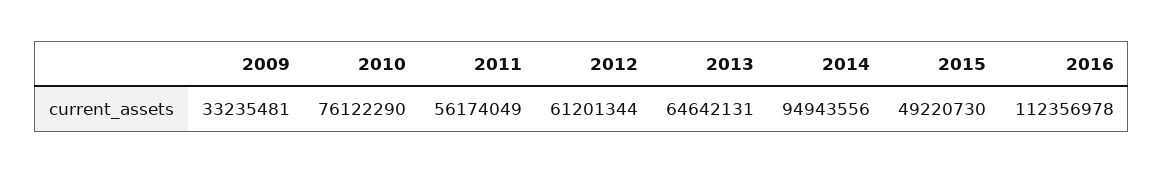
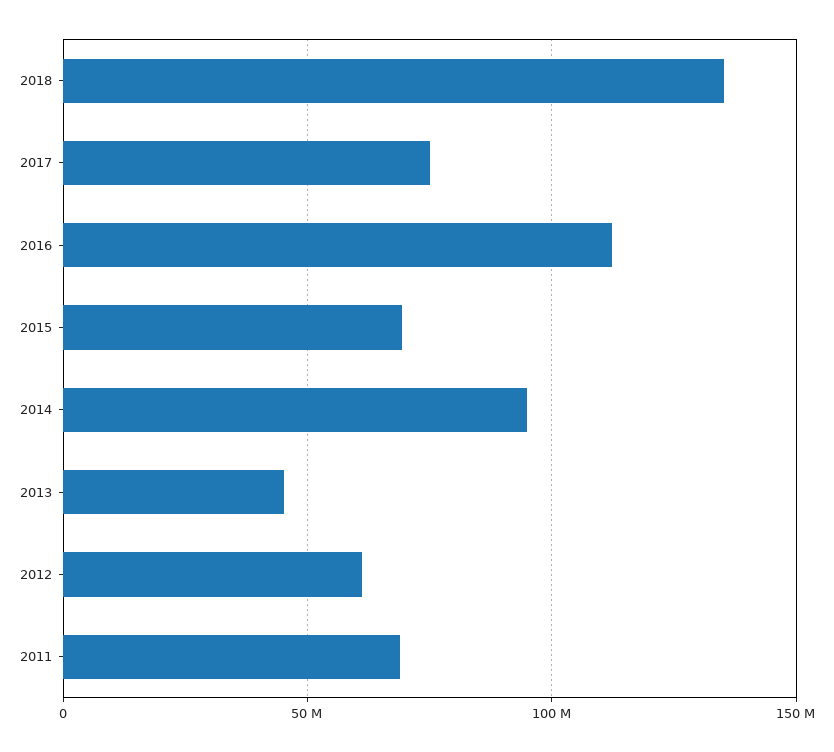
2009: 33235481 -> none
2010: 76122290 -> none
2011: 56174049 -> 70000000
2013: 64642131 -> 45000000
2015: 49220730 -> 70000000
2018: none -> 135000000
2017: none -> 75000000

